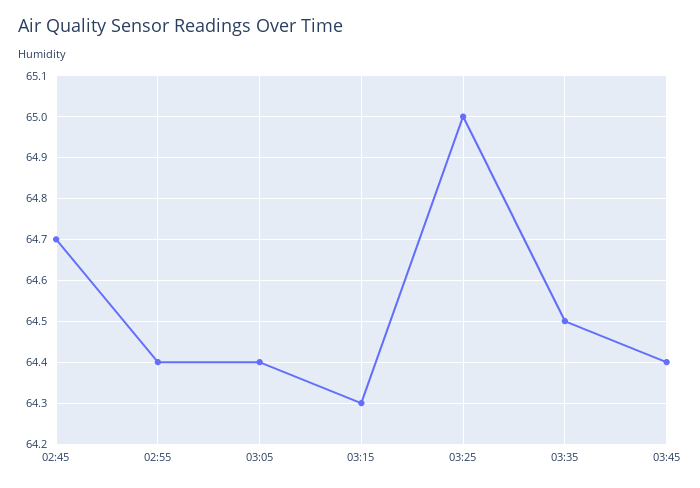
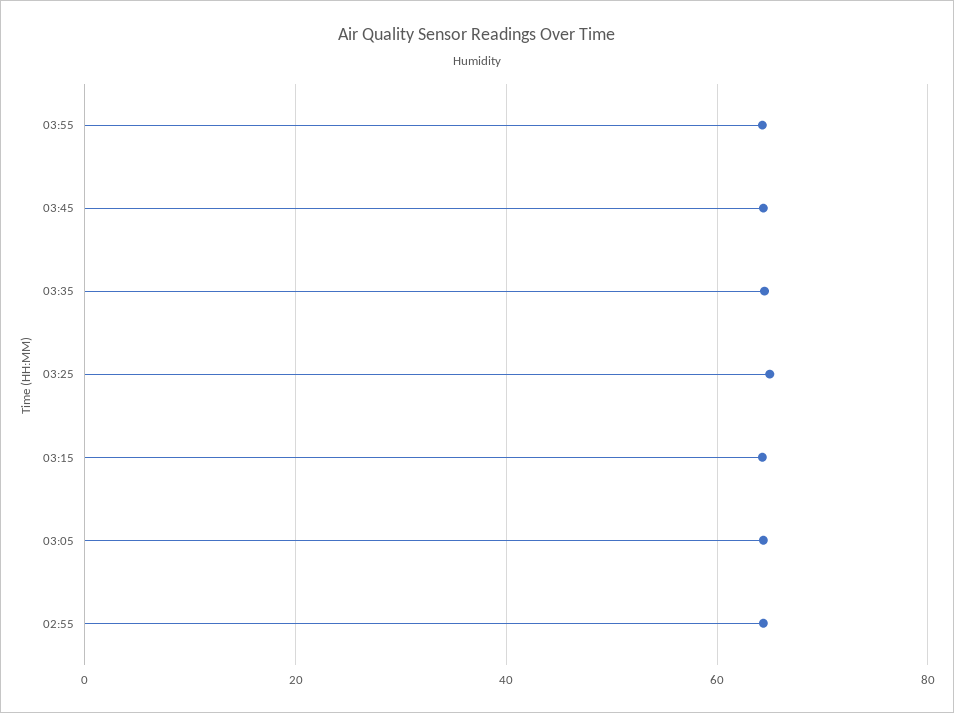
02:45: 64.7 -> none
03:55: none -> 64

